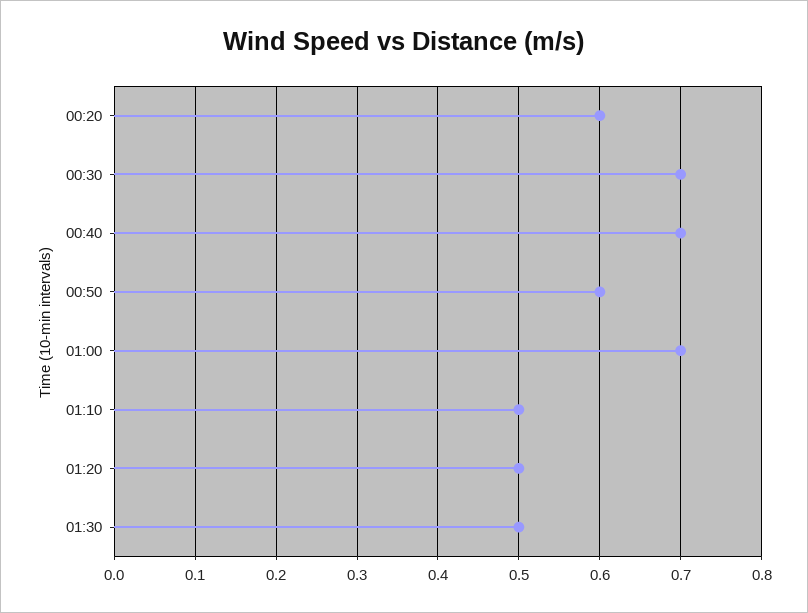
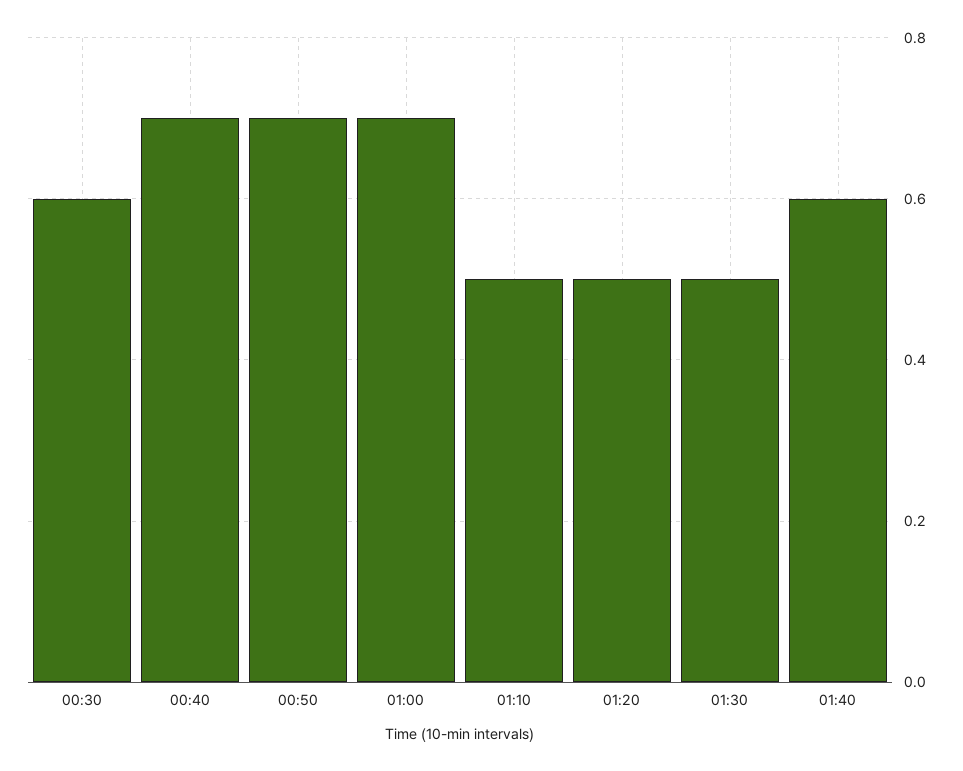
00:20: 0.6 -> none
00:30: 0.7 -> 0.6
00:50: 0.6 -> 0.7
01:40: none -> 0.6

